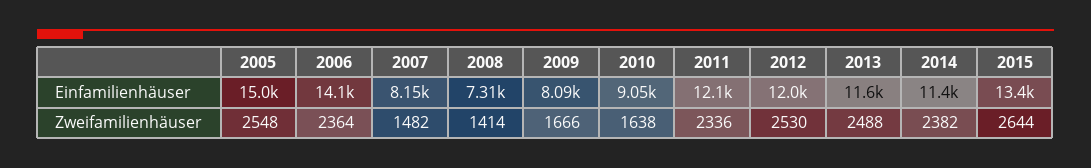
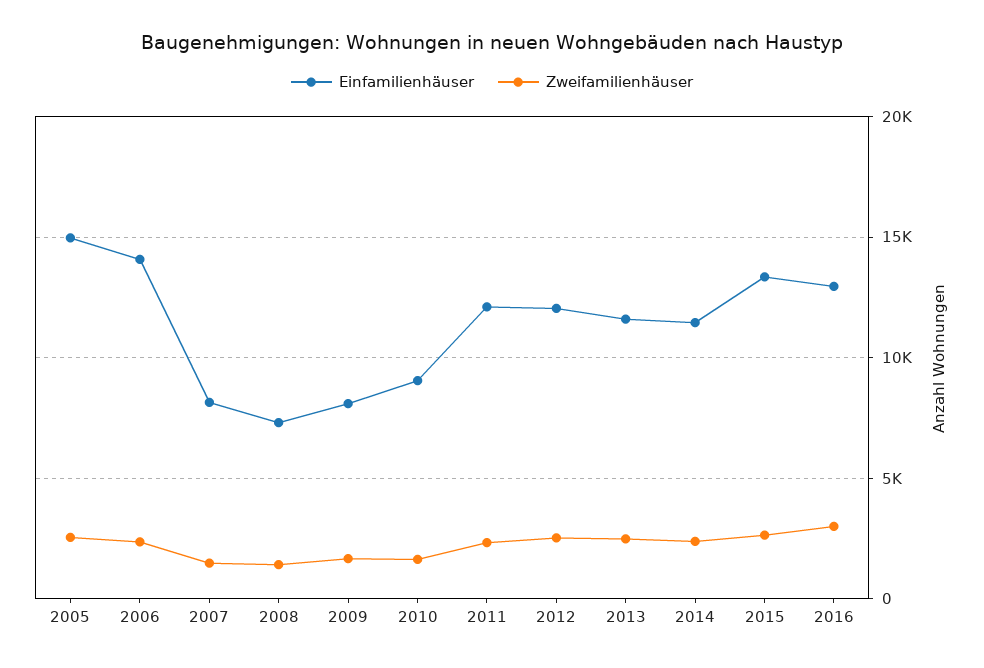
Einfamilienhäuser, 2016: none -> 13000
Zweifamilienhäuser, 2016: none -> 3000

